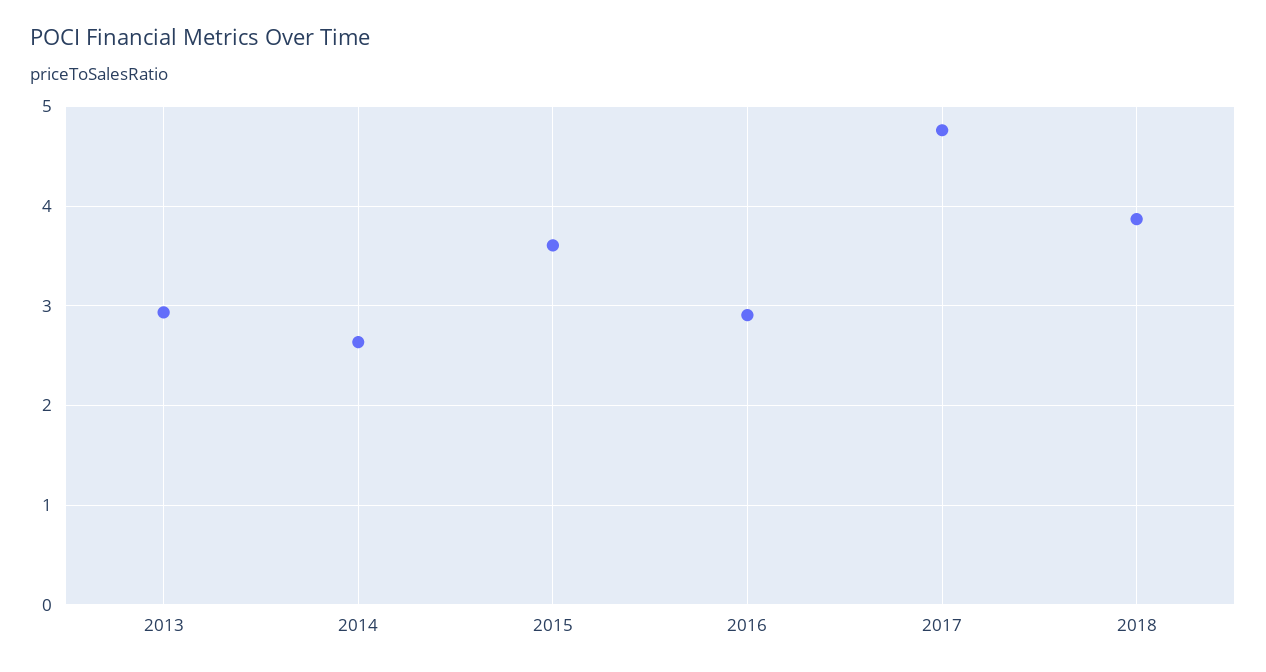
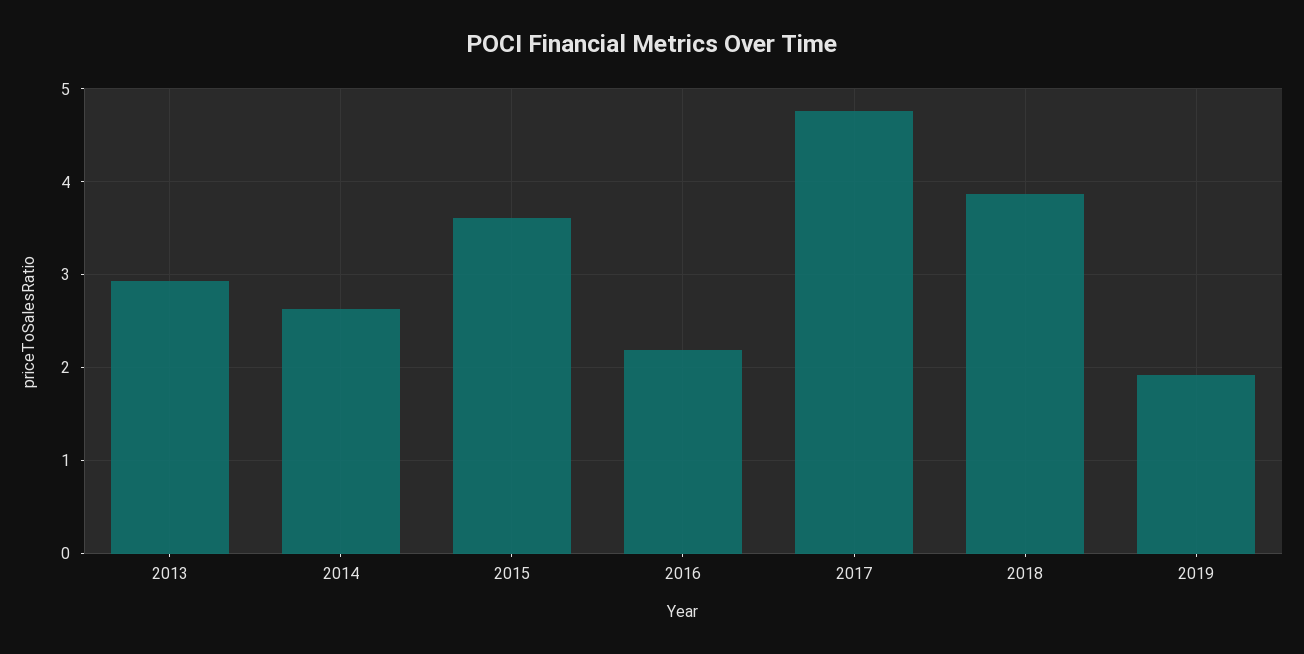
2016: 2.9 -> 2.2
2019: none -> 1.9

